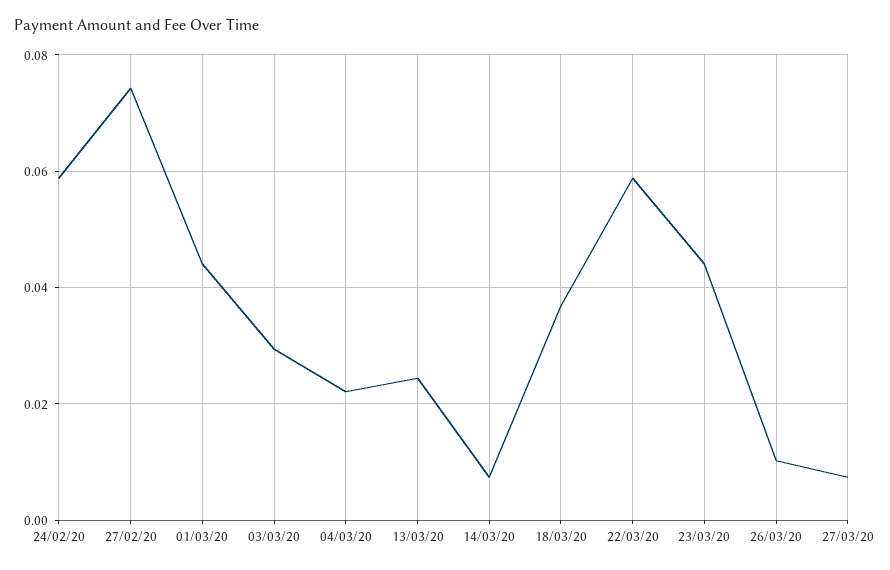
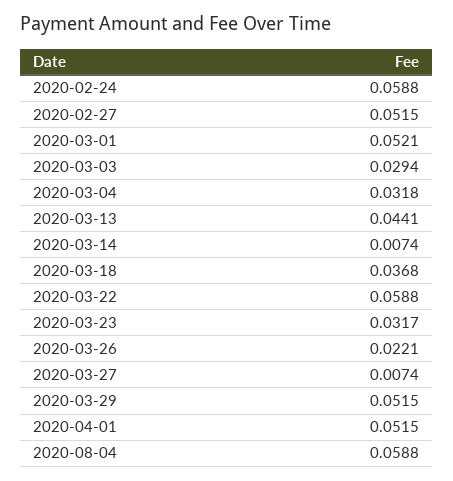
27/02/20: 0.074 -> 0.0515
01/03/20: 0.044 -> 0.0521
04/03/20: 0.022 -> 0.0318
13/03/20: 0.024 -> 0.0441
23/03/20: 0.044 -> 0.0317
26/03/20: 0.01 -> 0.0221
2020-03-29: none -> 0.0515
2020-04-01: none -> 0.0515
2020-08-04: none -> 0.0588

